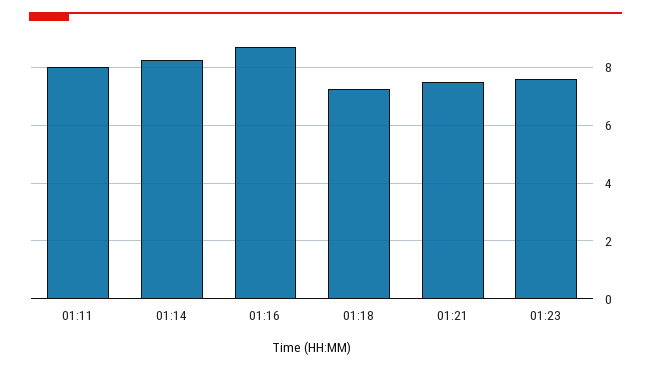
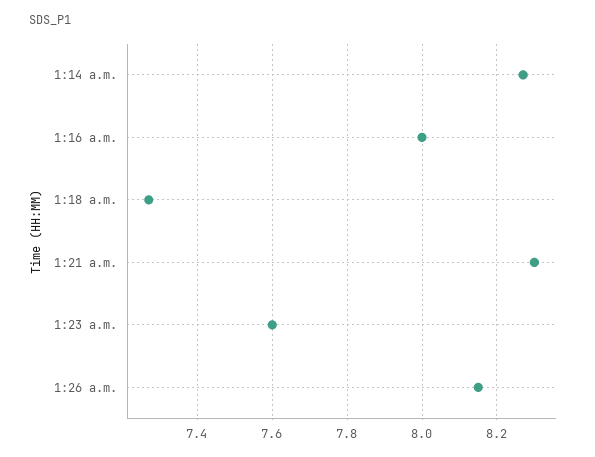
01:11: 8 -> none
01:16: 8.75 -> 8
01:21: 7.5 -> 8.3
1:26 a.m.: none -> 8.15

